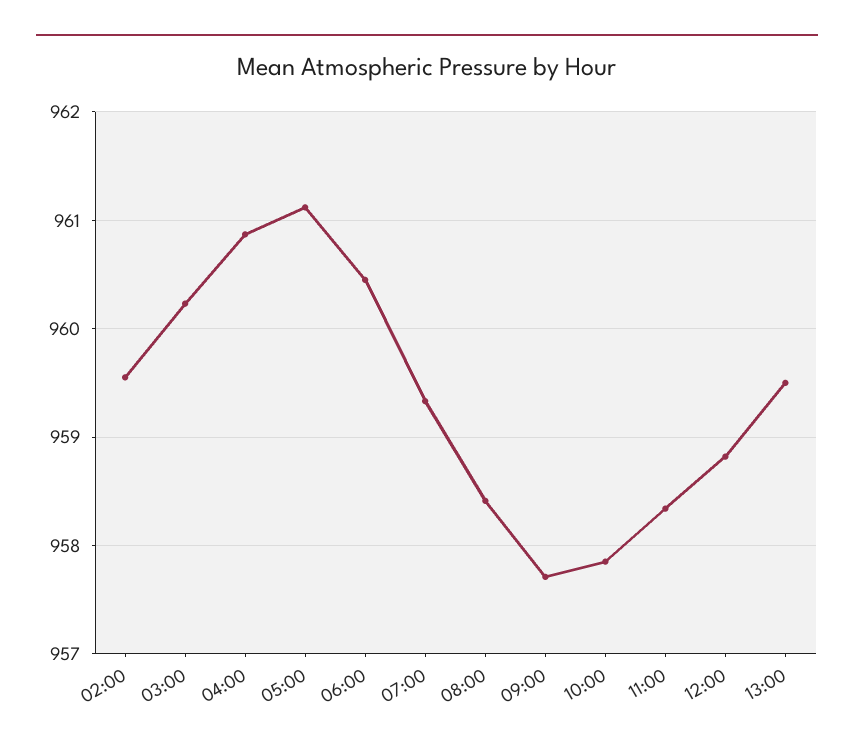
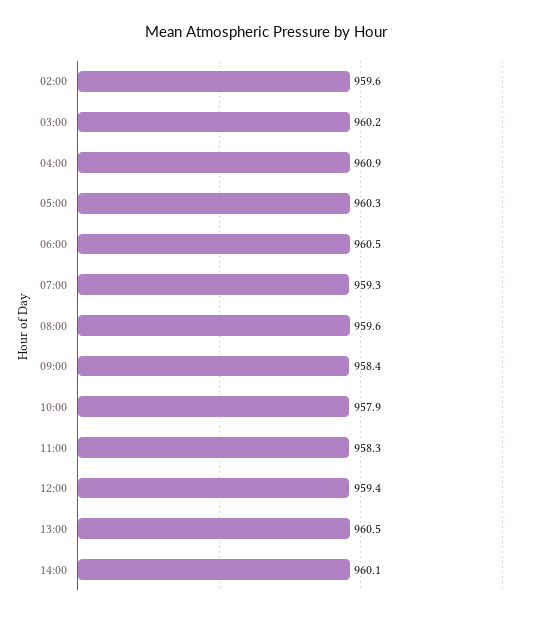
05:00: 961.1 -> 960.3
08:00: 958.4 -> 959.6
09:00: 957.7 -> 958.4
12:00: 958.8 -> 959.4
13:00: 959.5 -> 960.5
14:00: none -> 960.1

